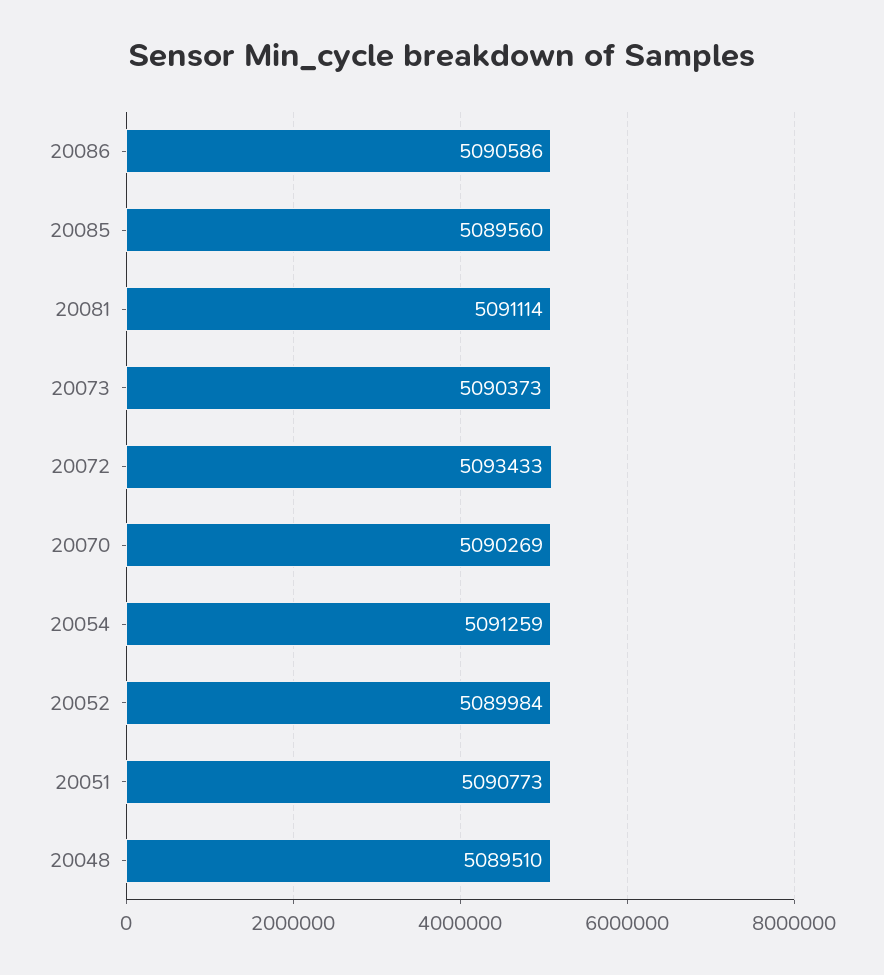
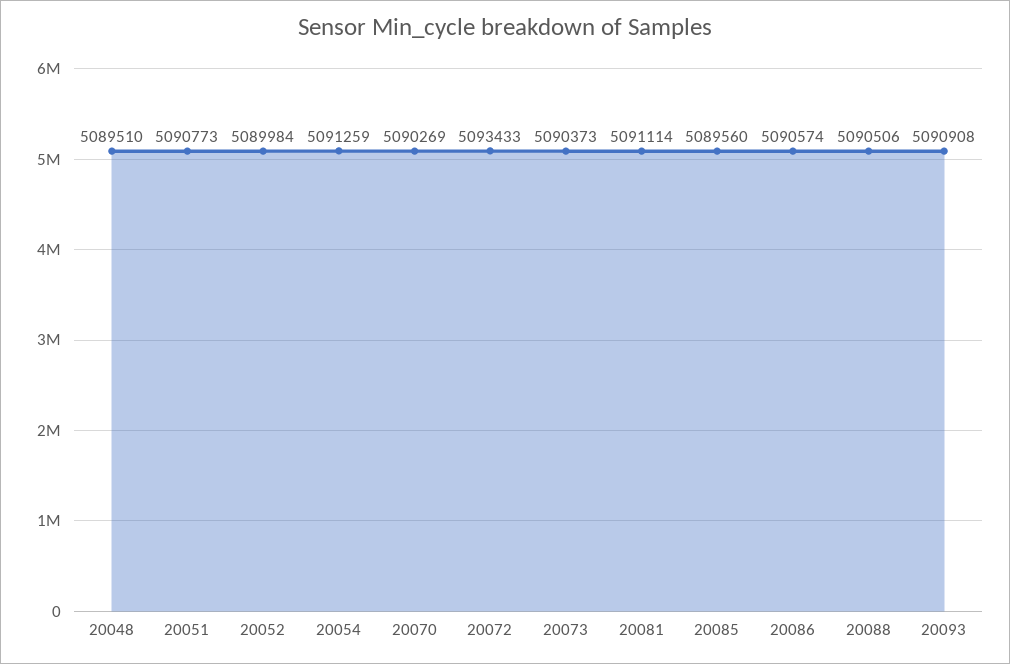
20086: 5090586 -> 5090574
20088: none -> 5090506
20093: none -> 5090908

